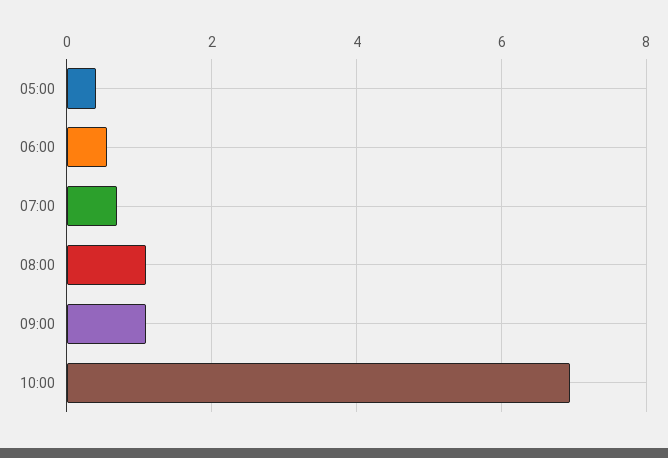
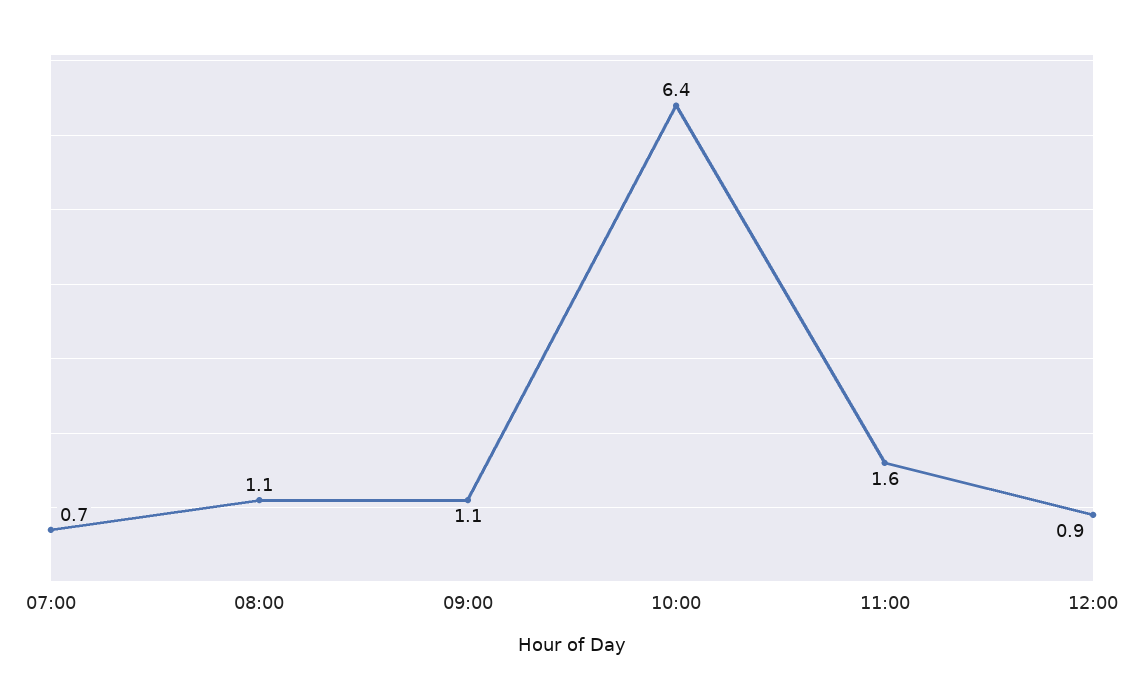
05:00: 0.4 -> none
06:00: 0.6 -> none
10:00: 7 -> 6.4
11:00: none -> 1.6
12:00: none -> 0.9

